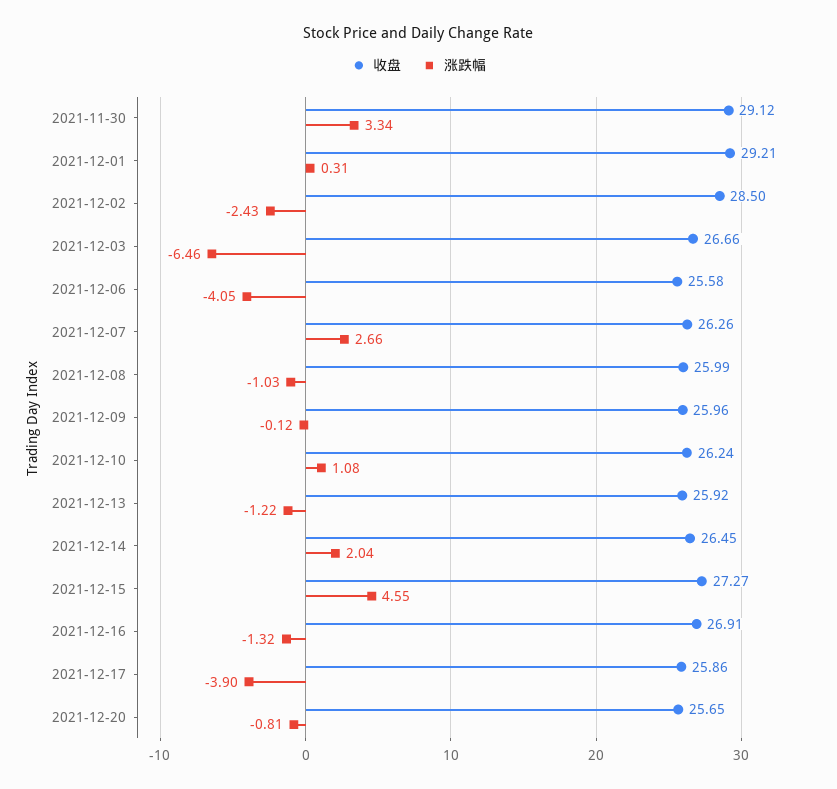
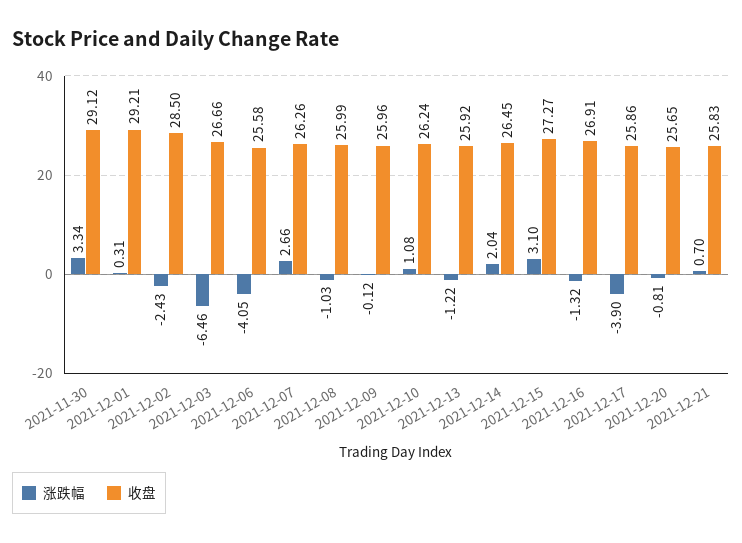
涨跌幅, 2021-12-15: 4.55 -> 3.1
涨跌幅, 2021-12-21: none -> 0.7
收盘, 2021-12-21: none -> 25.83

